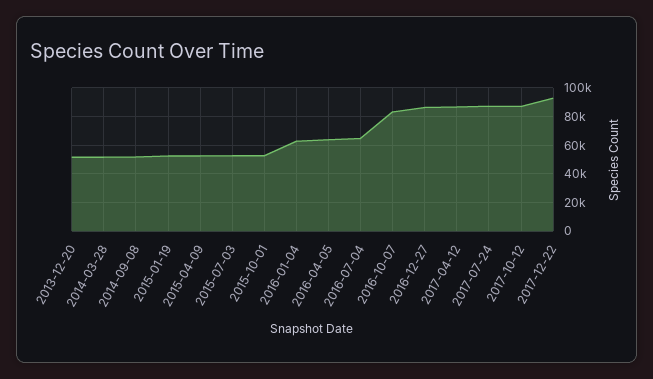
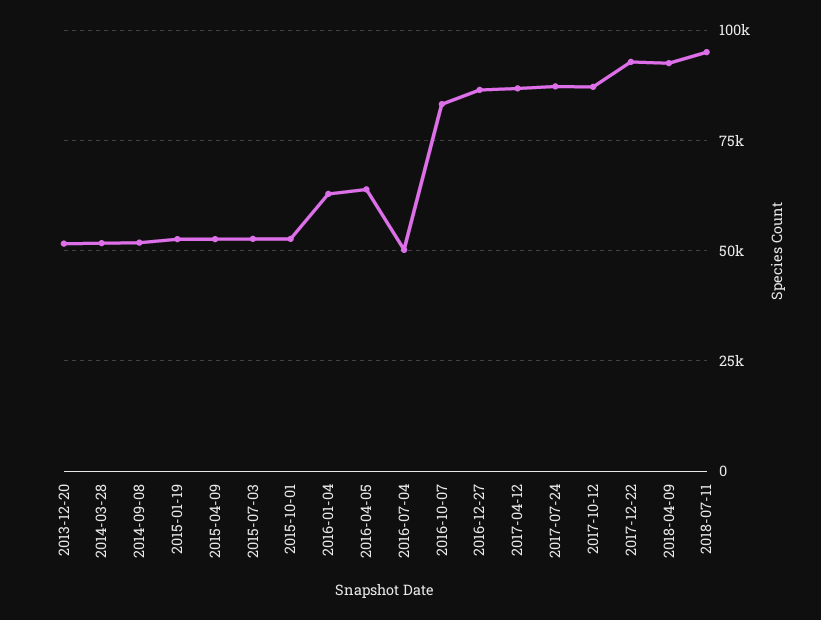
2016-07-04: 65000 -> 50000
2018-04-09: none -> 92500
2018-07-11: none -> 95000

